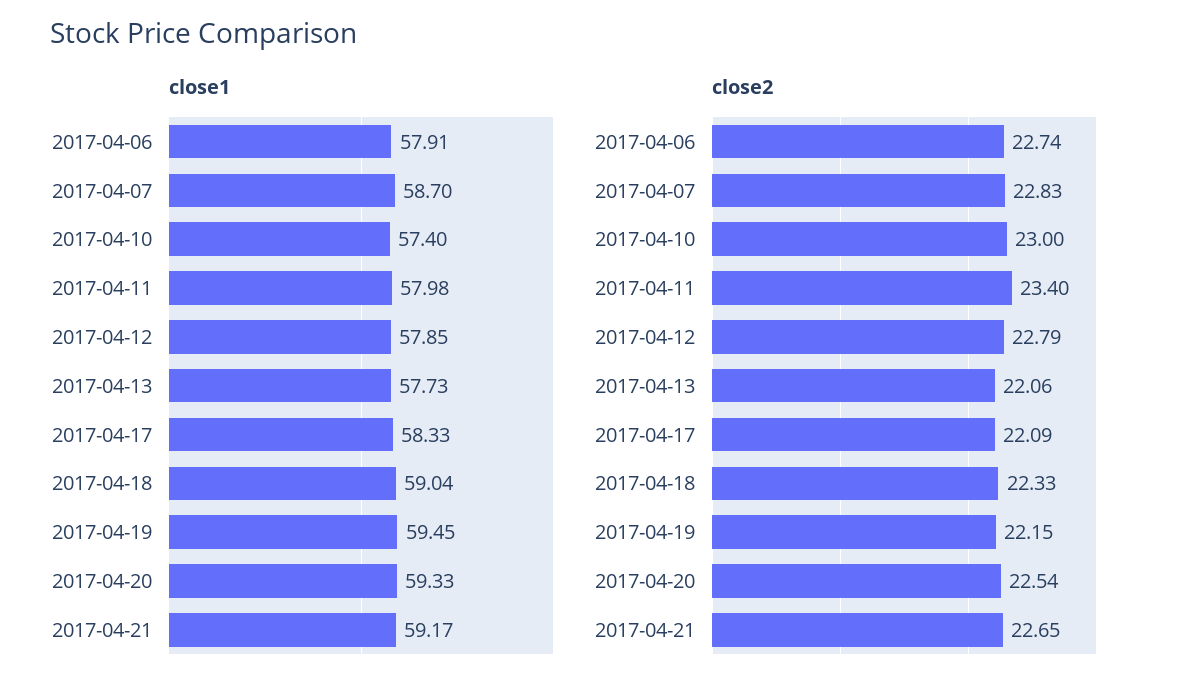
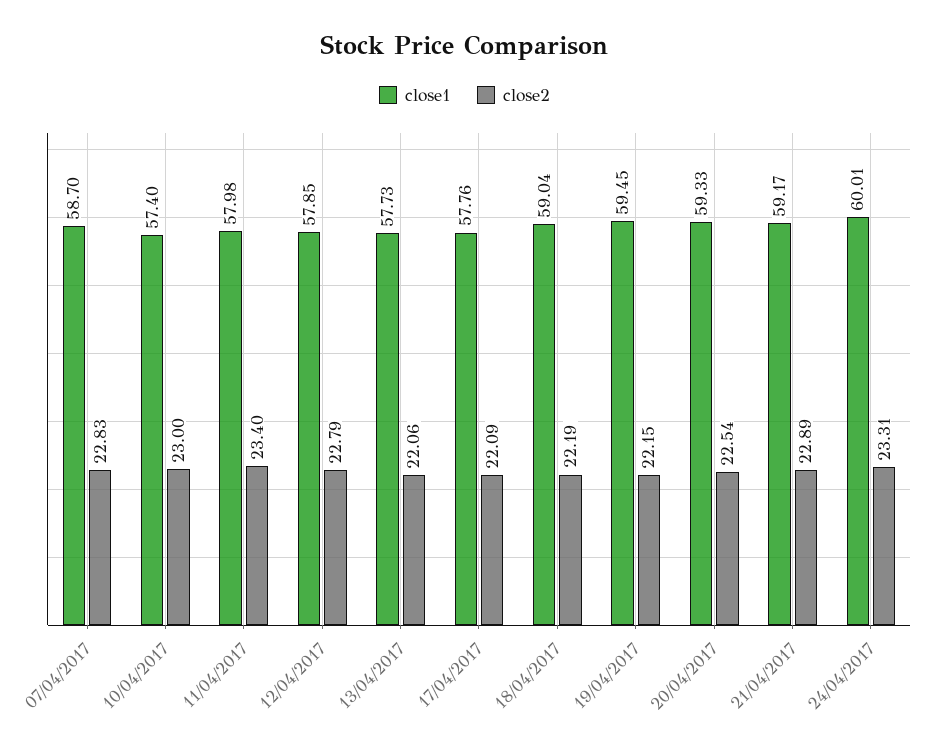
close1, 2017-04-06: 57.91 -> none
close1, 2017-04-17: 58.33 -> 57.76
close2, 2017-04-06: 22.74 -> none
close2, 2017-04-18: 22.33 -> 22.19
close2, 2017-04-21: 22.65 -> 22.89
close1, 24/04/2017: none -> 60.01
close2, 24/04/2017: none -> 23.31

